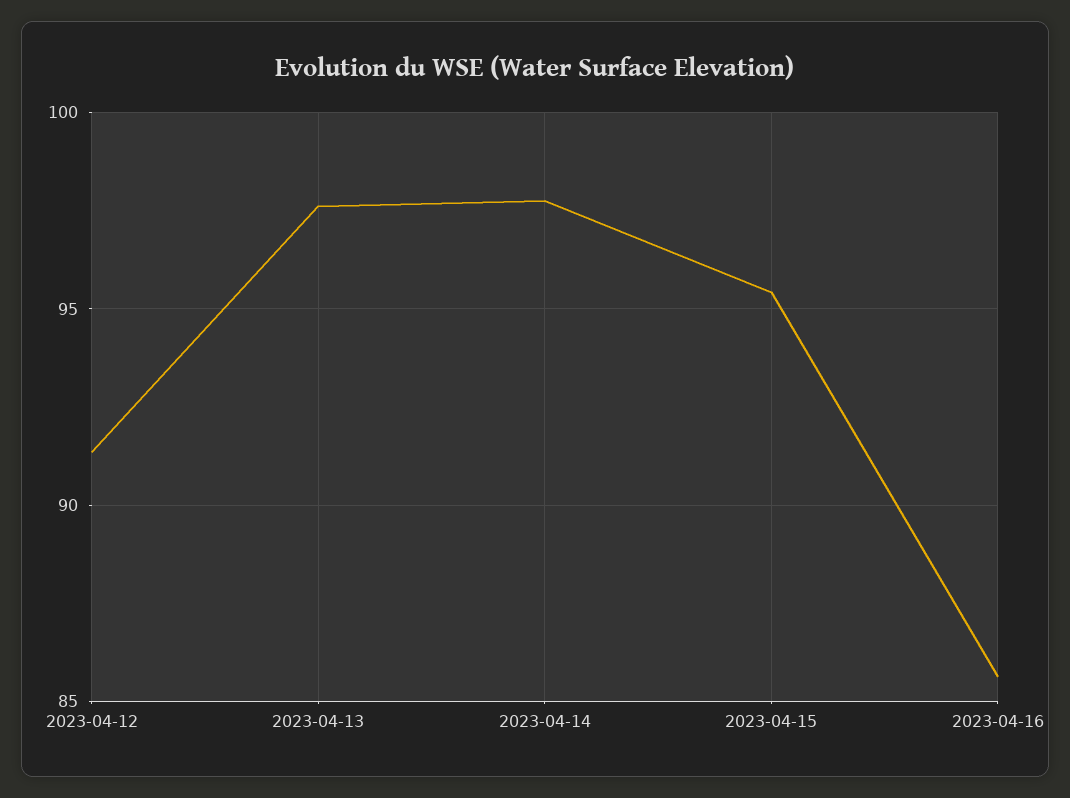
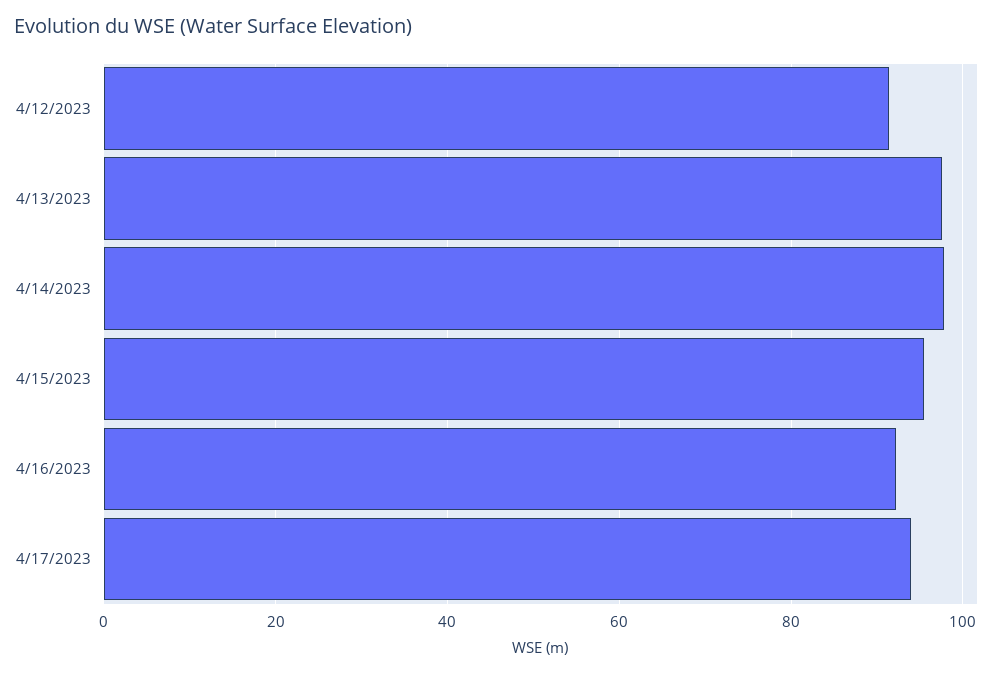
2023-04-16: 85.5 -> 92
4/17/2023: none -> 94

